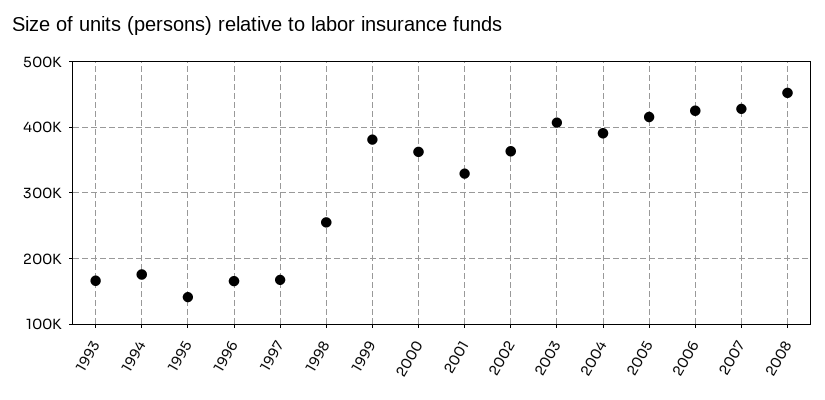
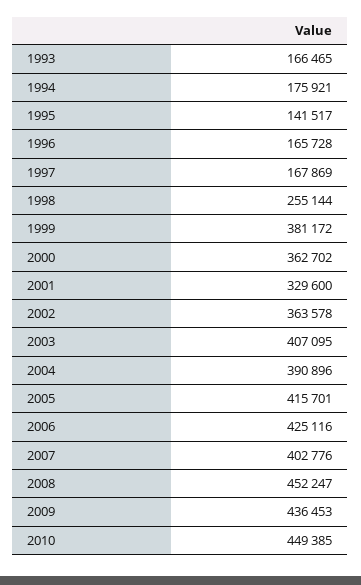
2007: 430000 -> 402776
2009: none -> 436453
2010: none -> 449385

